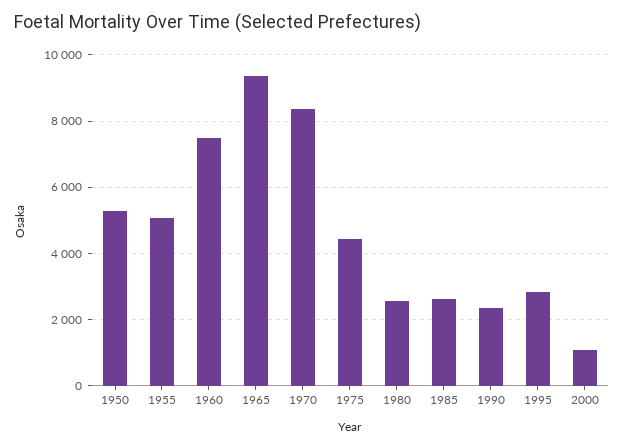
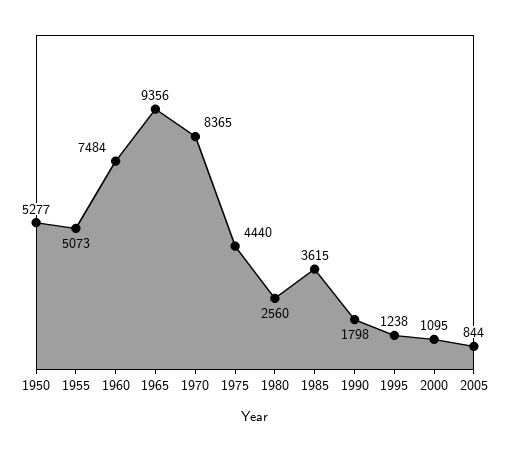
1985: 2600 -> 3615
1990: 2400 -> 1798
1995: 2800 -> 1238
2005: none -> 844

